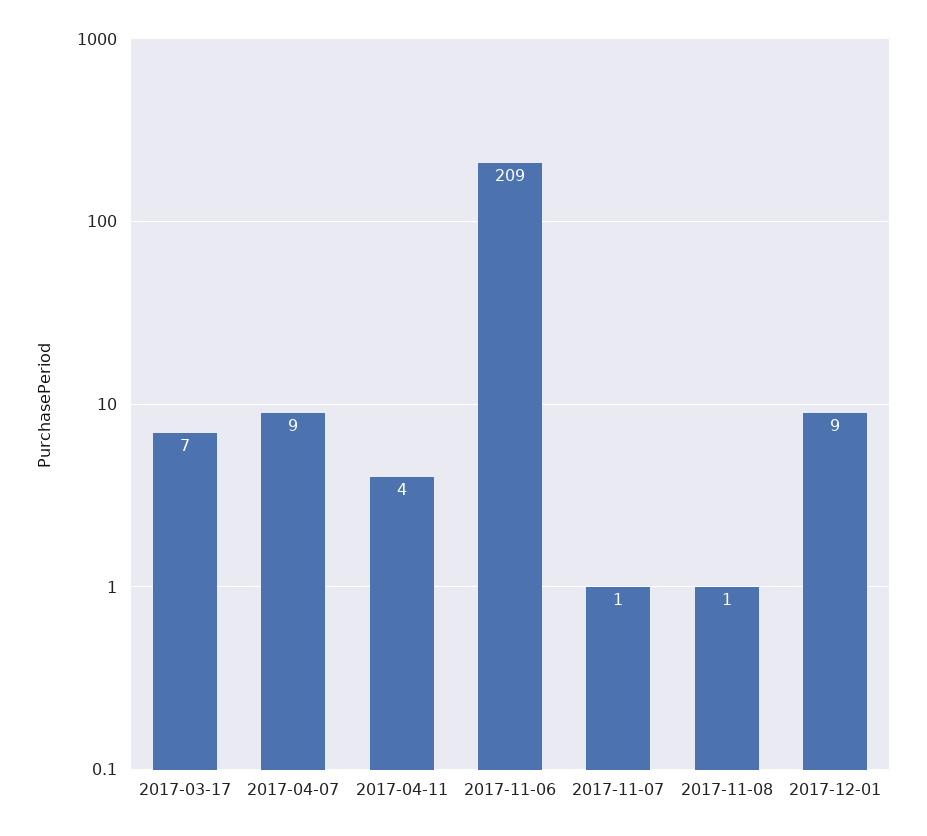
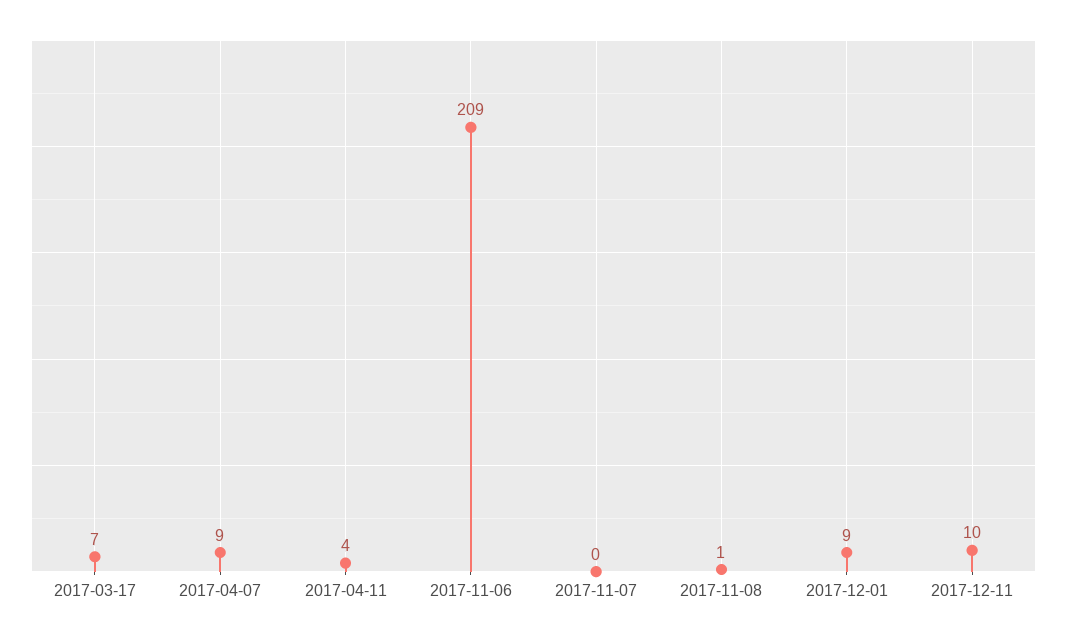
2017-11-07: 1 -> 0
2017-12-11: none -> 10

